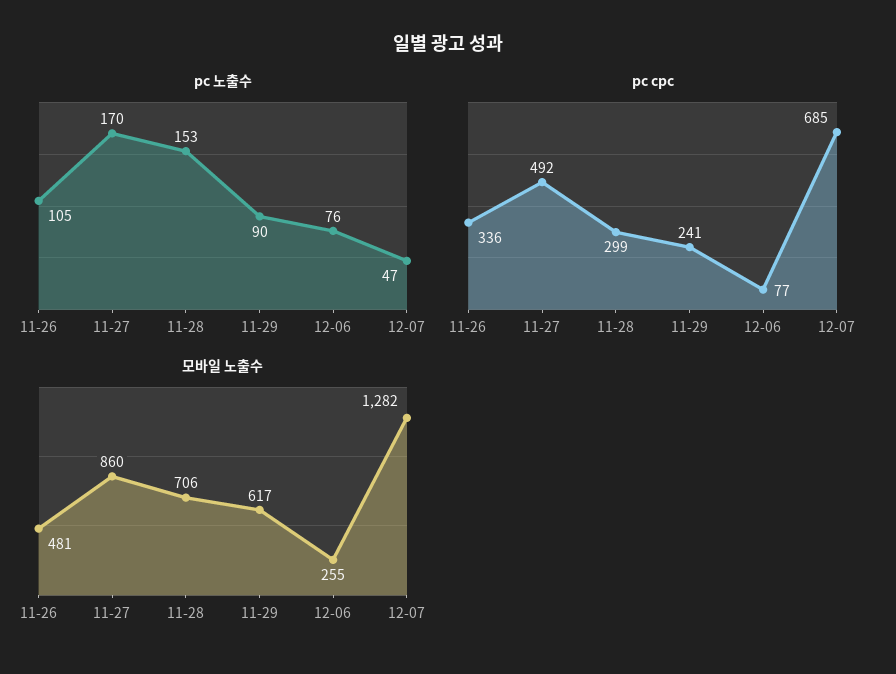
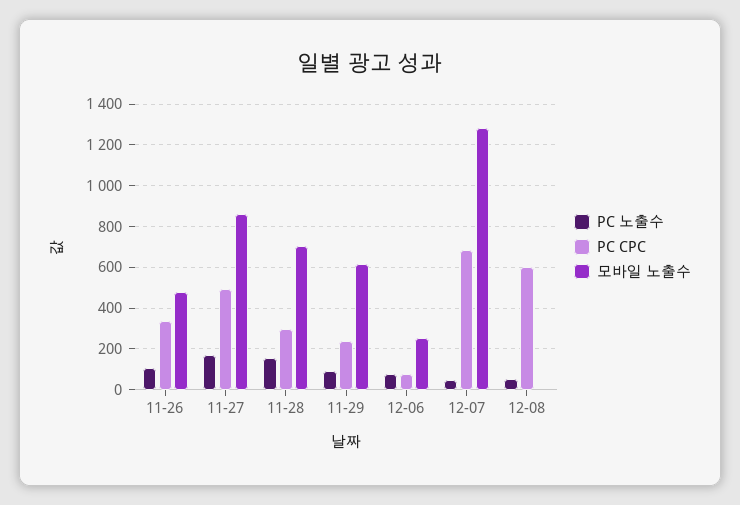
pc 노출수, 12-08: none -> 50
pc cpc, 12-08: none -> 600
모바일 노출수, 12-08: none -> 0

